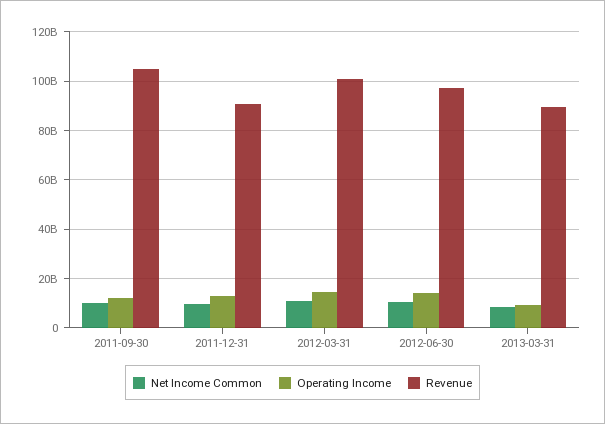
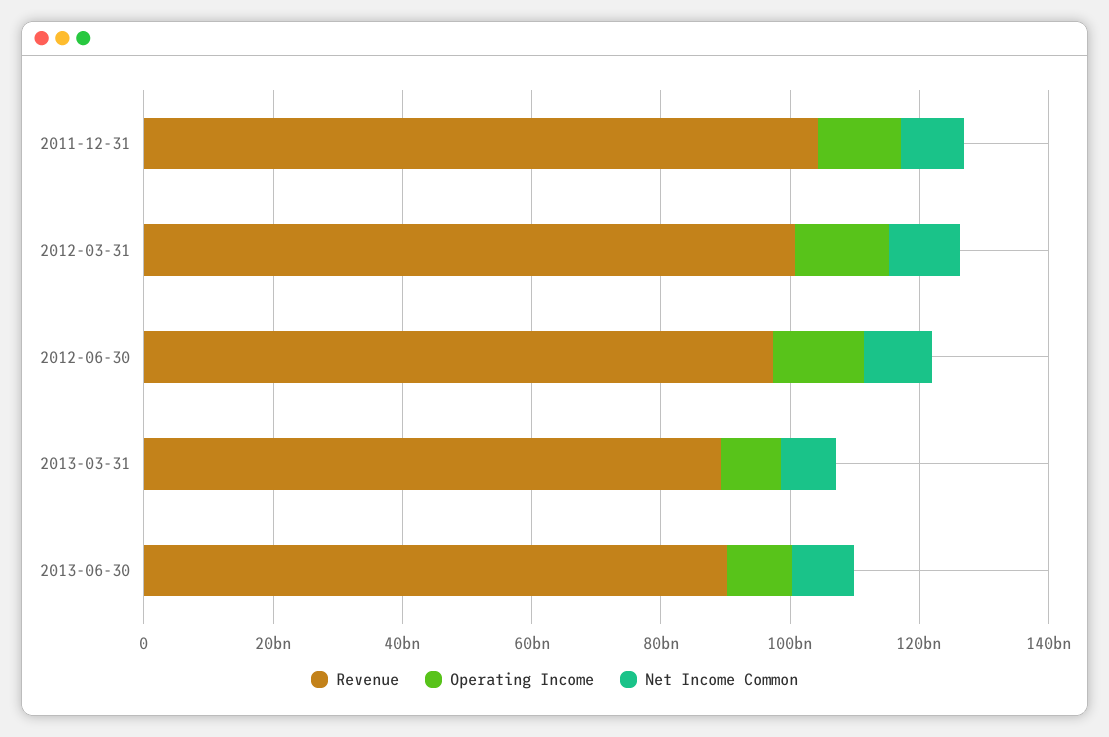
Net Income Common, 2011-09-30: 10000000000 -> none
Operating Income, 2011-09-30: 12500000000 -> none
Revenue, 2011-09-30: 105000000000 -> none
Revenue, 2011-12-31: 90000000000 -> 105000000000
Revenue, 2013-06-30: none -> 90000000000
Operating Income, 2013-06-30: none -> 10000000000
Net Income Common, 2013-06-30: none -> 10000000000

